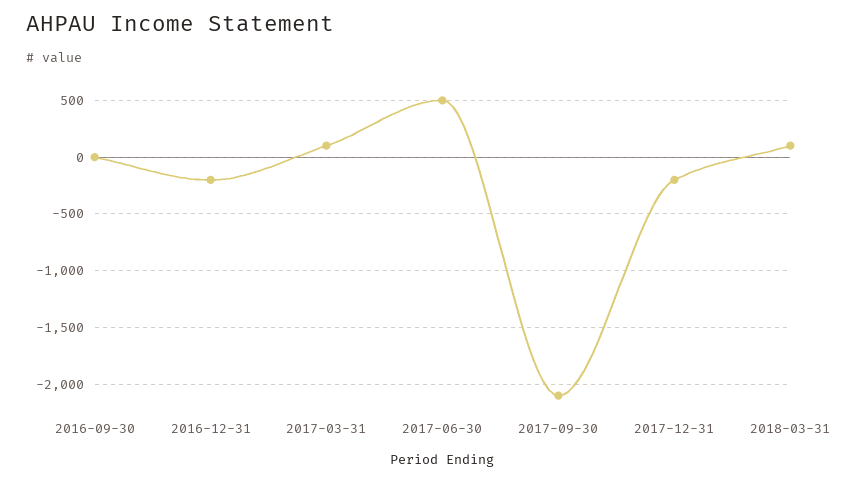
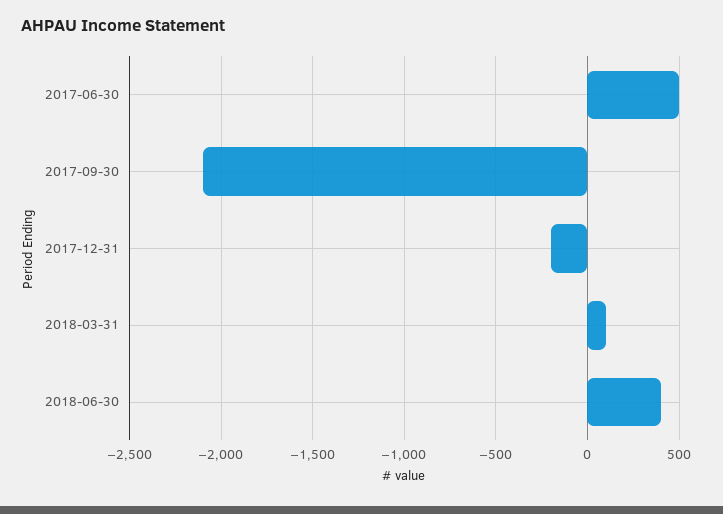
2016-09-30: 0 -> none
2016-12-31: -200 -> none
2017-03-31: 100 -> none
2018-06-30: none -> 400

